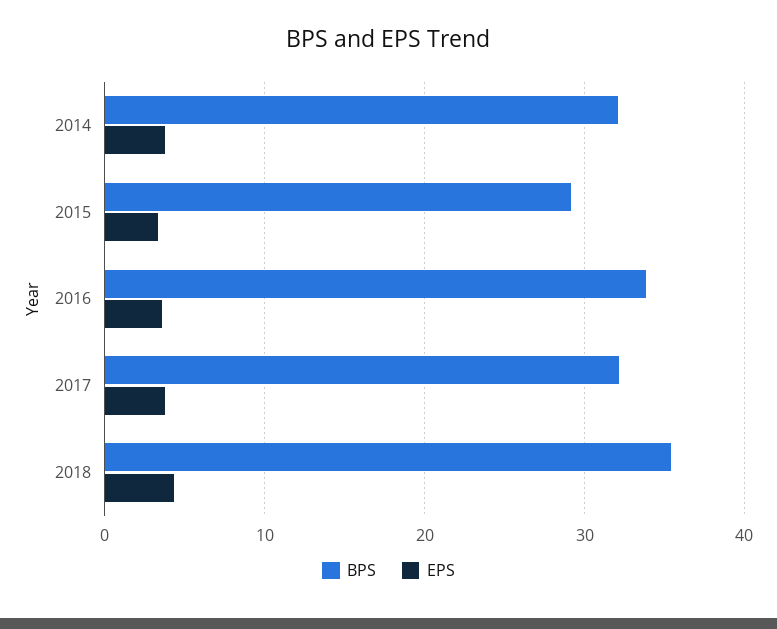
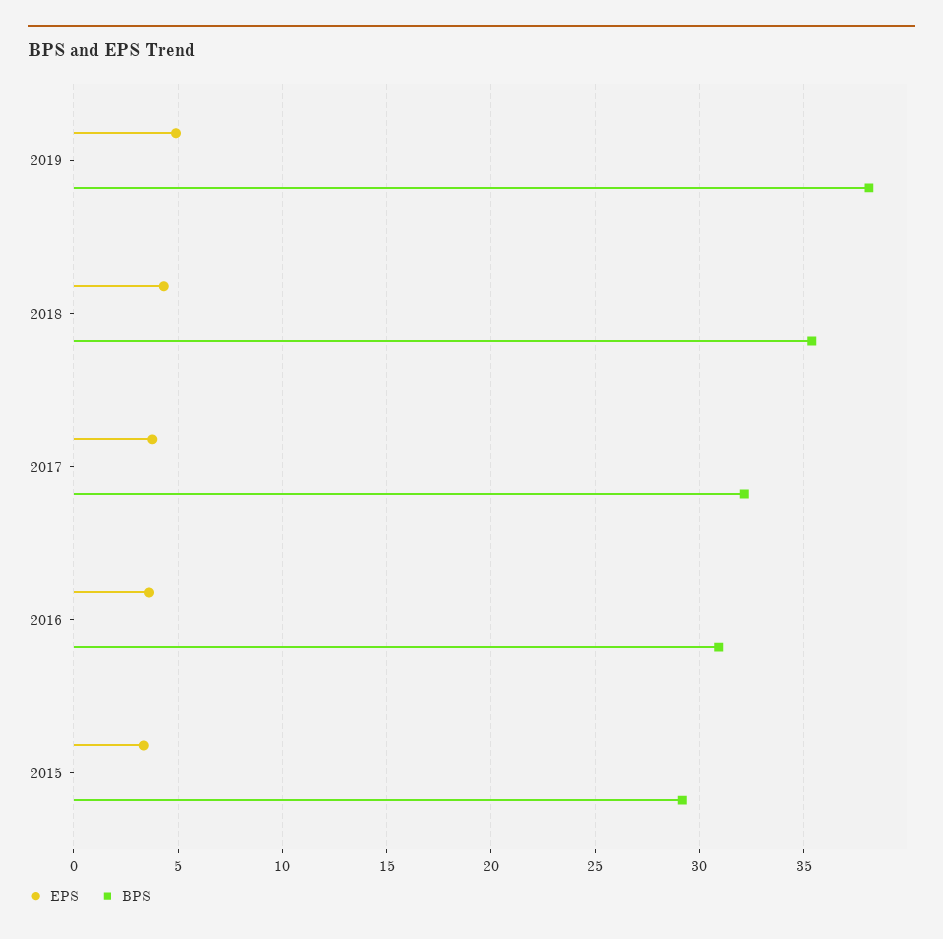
BPS, 2014: 32 -> none
EPS, 2014: 4 -> none
BPS, 2016: 34 -> 31
EPS, 2019: none -> 5
BPS, 2019: none -> 38

